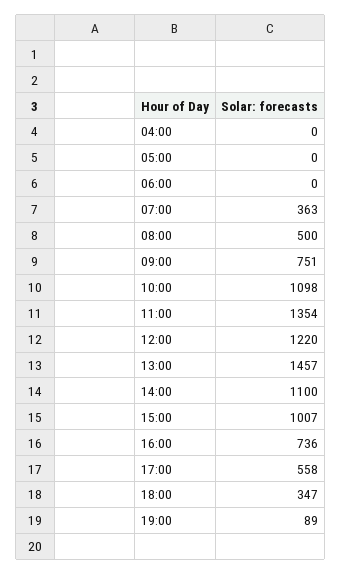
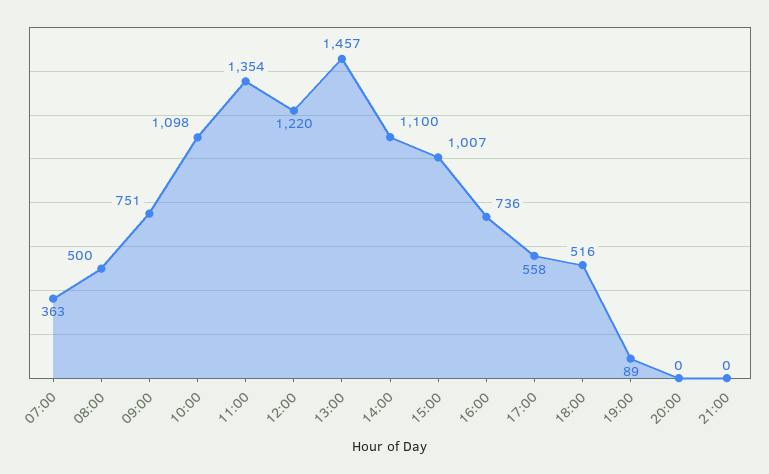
04:00: 0 -> none
05:00: 0 -> none
06:00: 0 -> none
18:00: 347 -> 516
20:00: none -> 0
21:00: none -> 0

